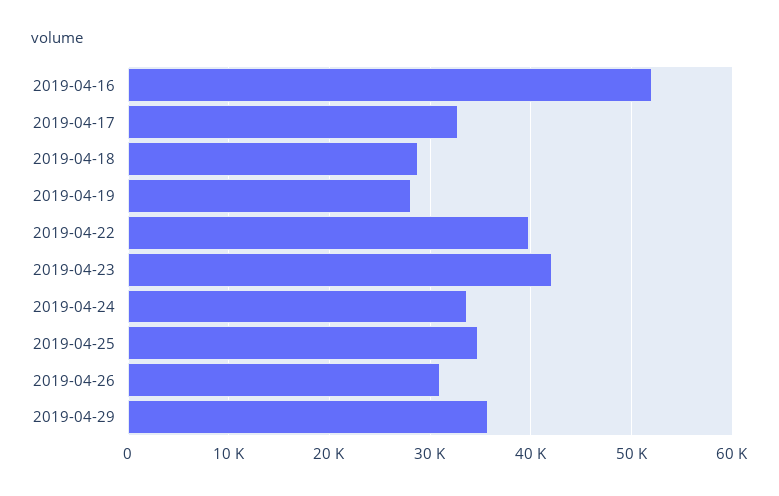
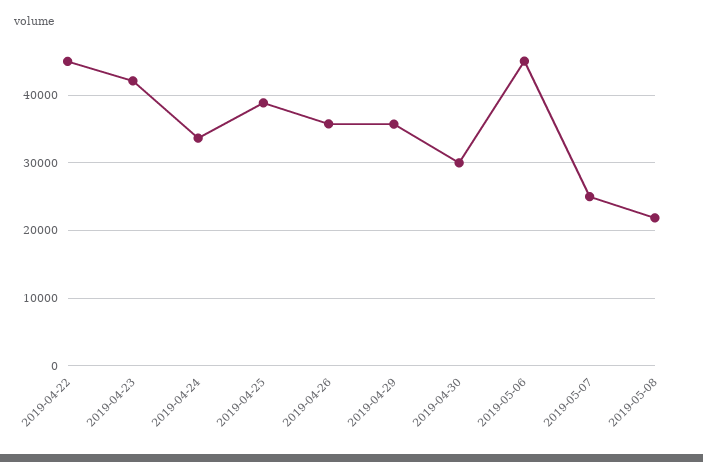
2019-04-16: 52000 -> none
2019-04-17: 33000 -> none
2019-04-18: 29000 -> none
2019-04-19: 28000 -> none
2019-04-22: 40000 -> 45000
2019-04-25: 35000 -> 39000
2019-04-26: 31000 -> 36000
2019-04-30: none -> 30000
2019-05-06: none -> 45000
2019-05-07: none -> 25000
2019-05-08: none -> 22000

